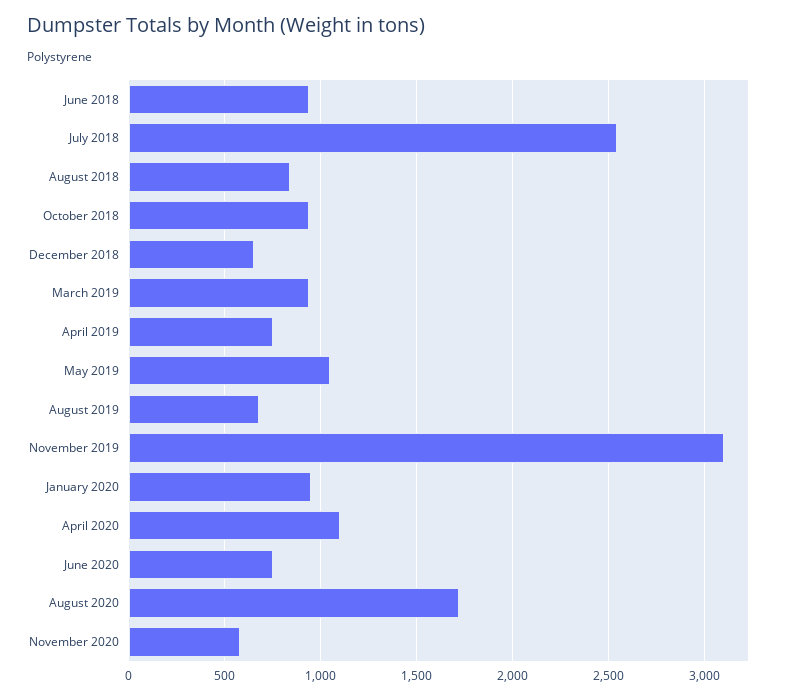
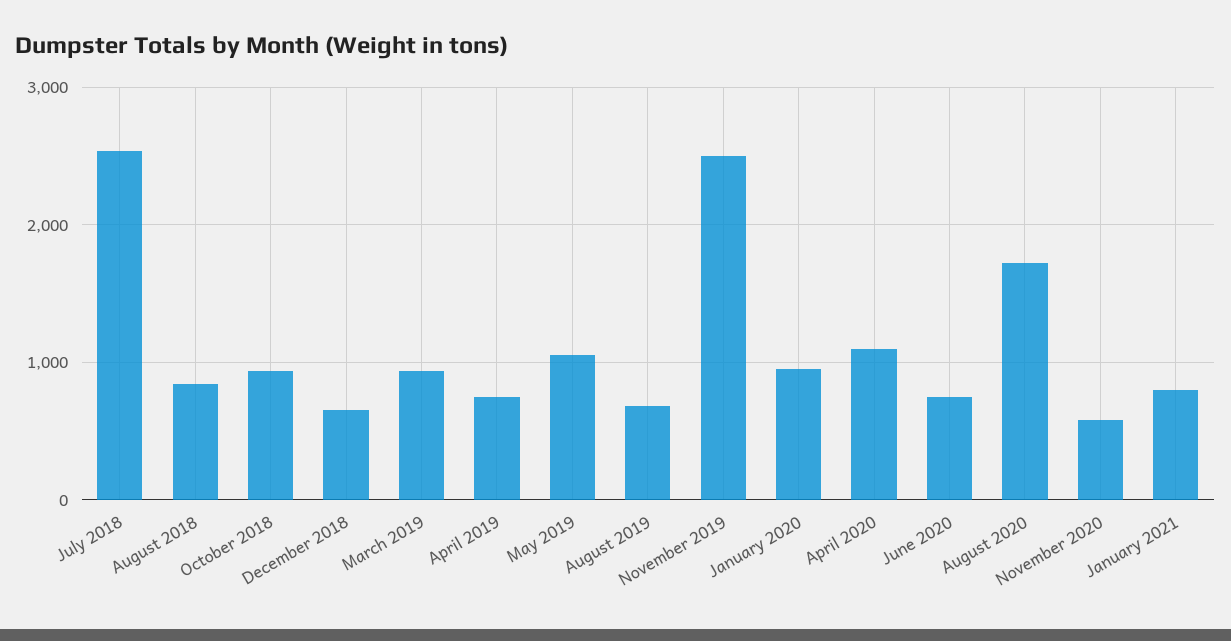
June 2018: 950 -> none
November 2019: 3100 -> 2500
January 2021: none -> 800

